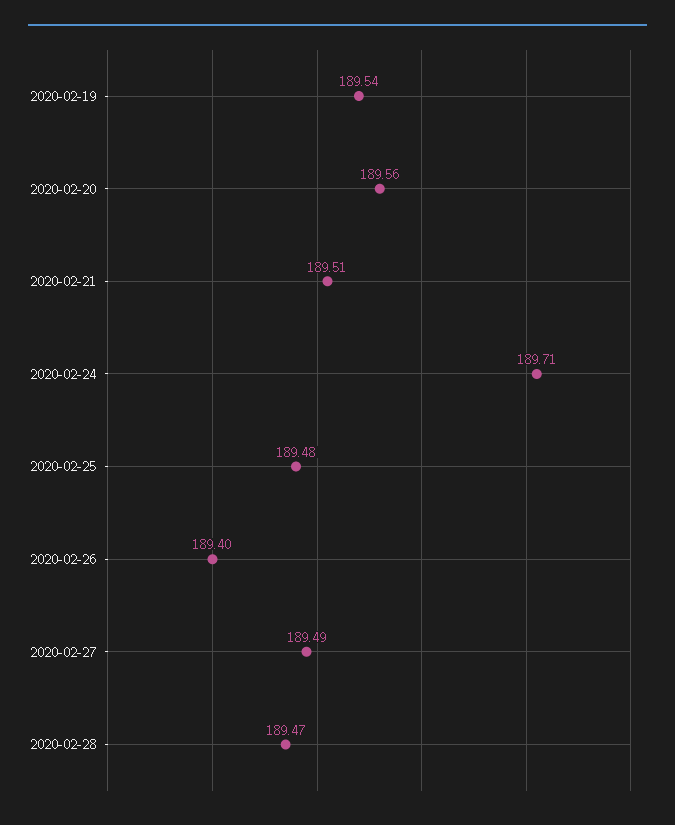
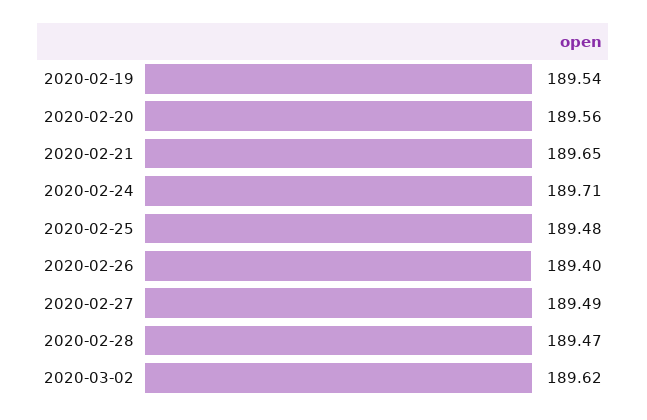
2020-02-21: 189.51 -> 189.65
2020-03-02: none -> 189.62

